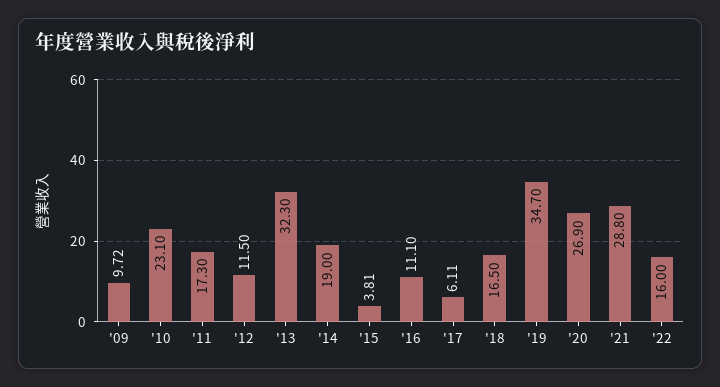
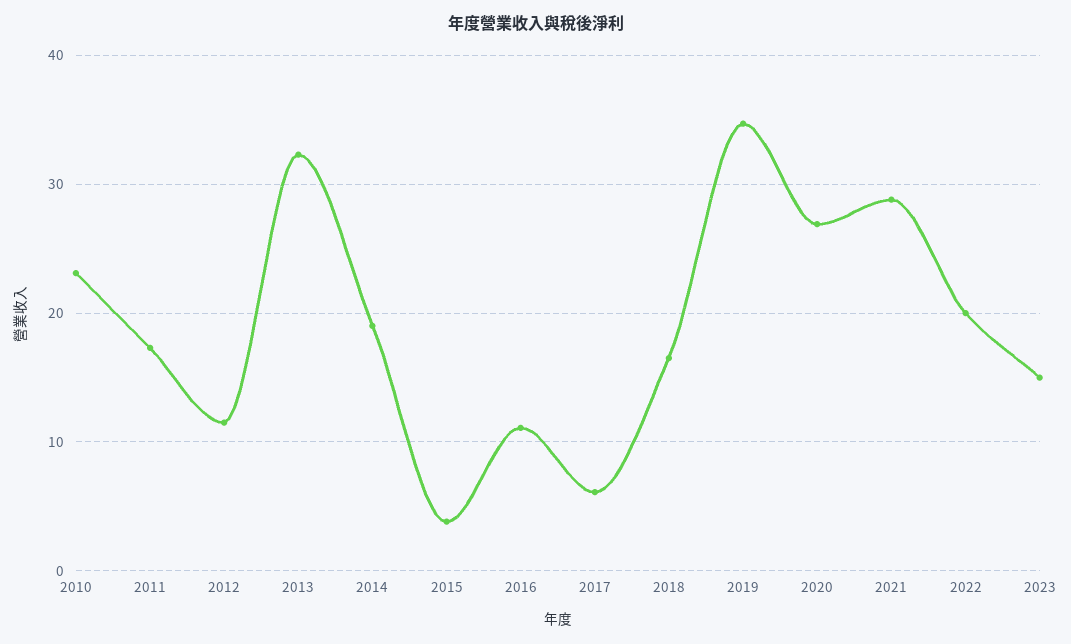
'09: 9.72 -> none
'22: 16 -> 20
2023: none -> 15

